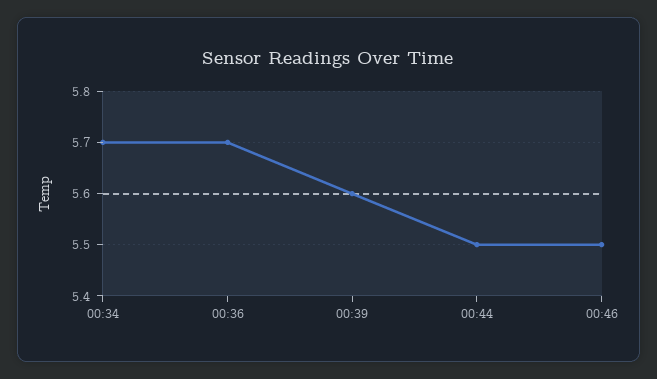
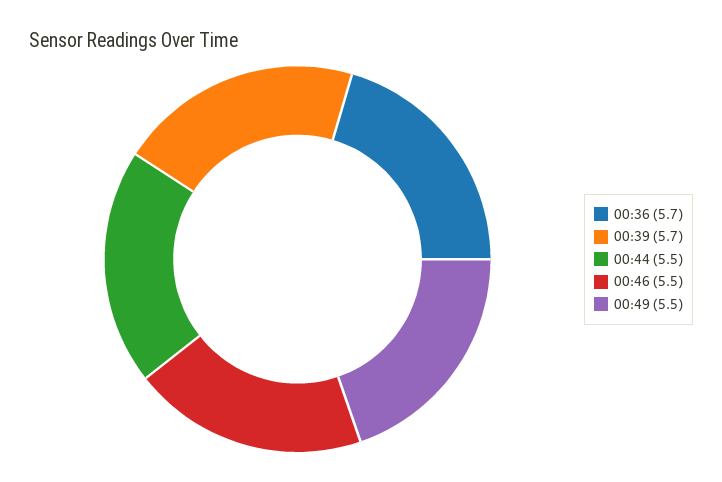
00:34: 5.7 -> none
00:39: 5.6 -> 5.7
00:49: none -> 5.5

